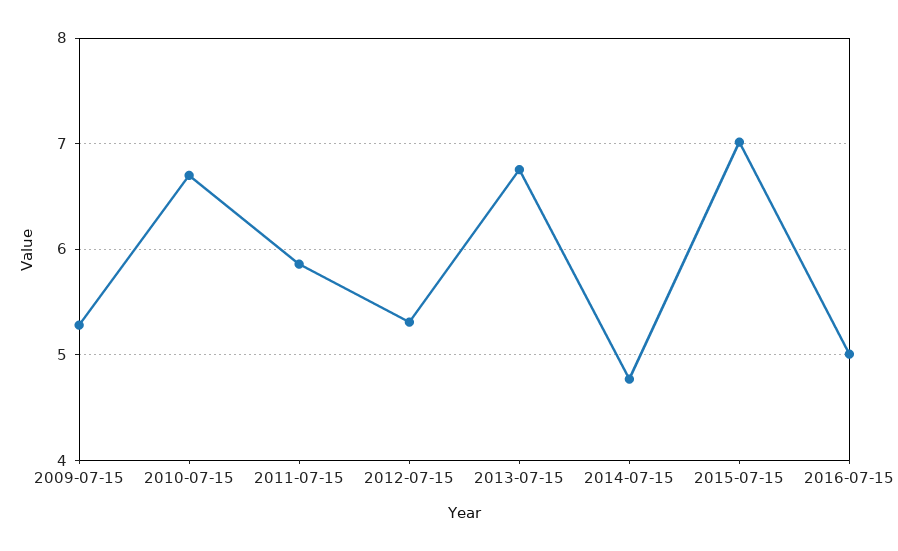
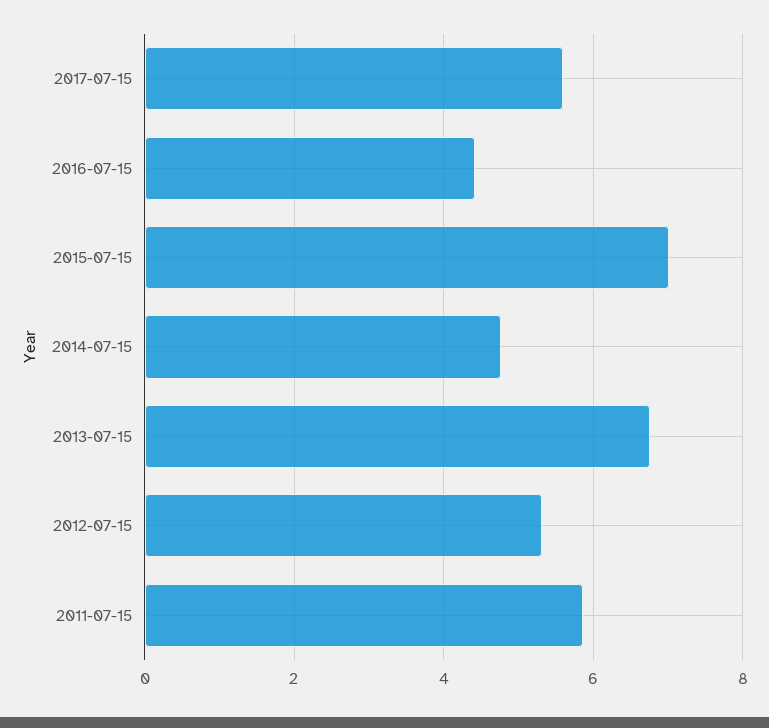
2009-07-15: 5.3 -> none
2010-07-15: 6.7 -> none
2016-07-15: 5 -> 4.4
2017-07-15: none -> 5.6

